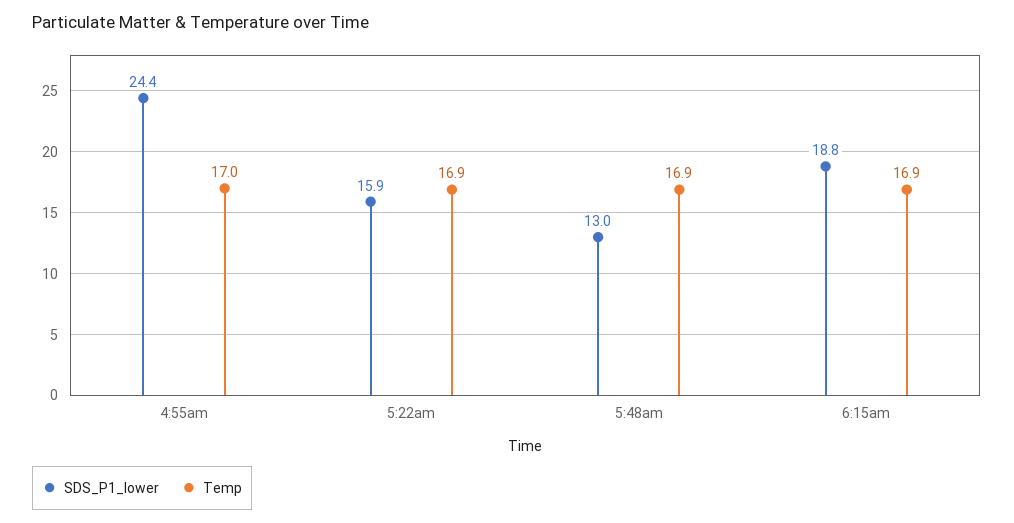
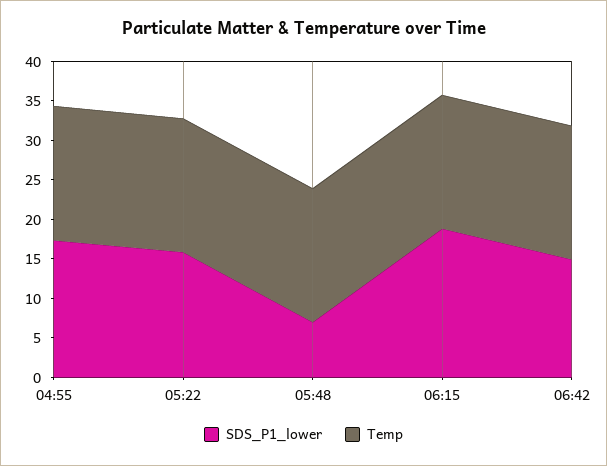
SDS_P1_lower, 4:55am: 24.4 -> 17.5
SDS_P1_lower, 5:48am: 13 -> 7.5
SDS_P1_lower, 06:42: none -> 15
Temp, 06:42: none -> 17.5

